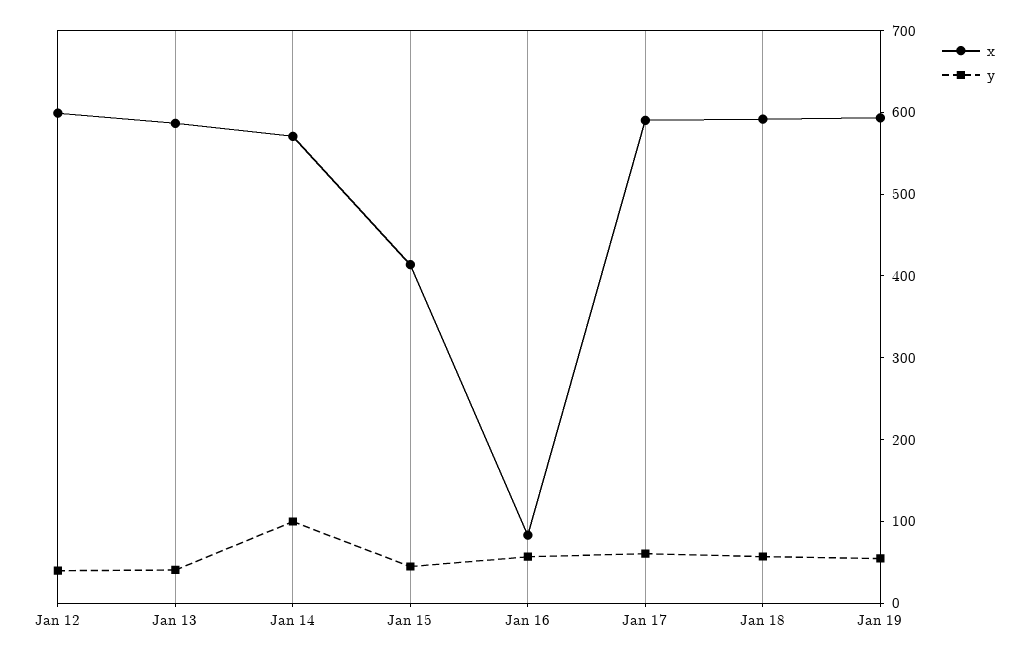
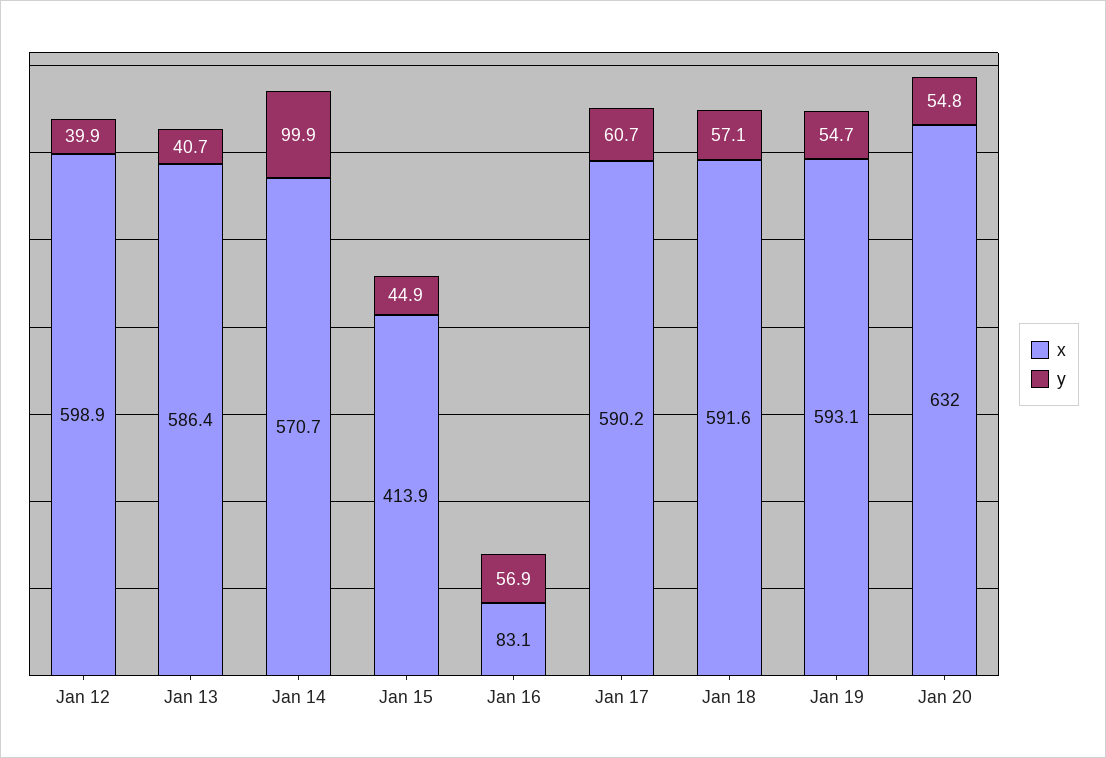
x, Jan 20: none -> 632
y, Jan 20: none -> 54.8

